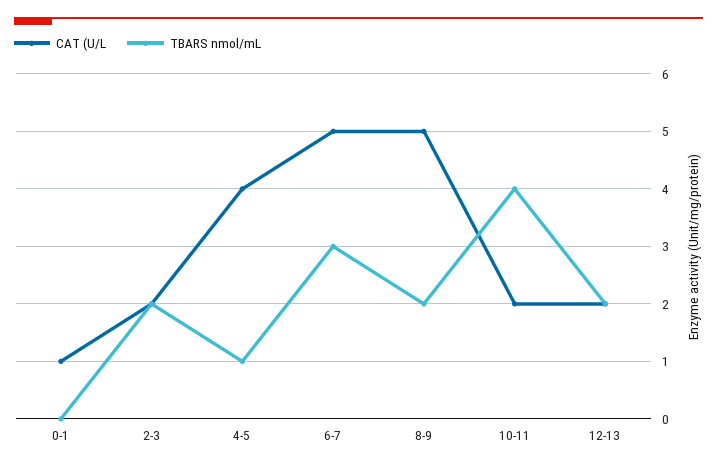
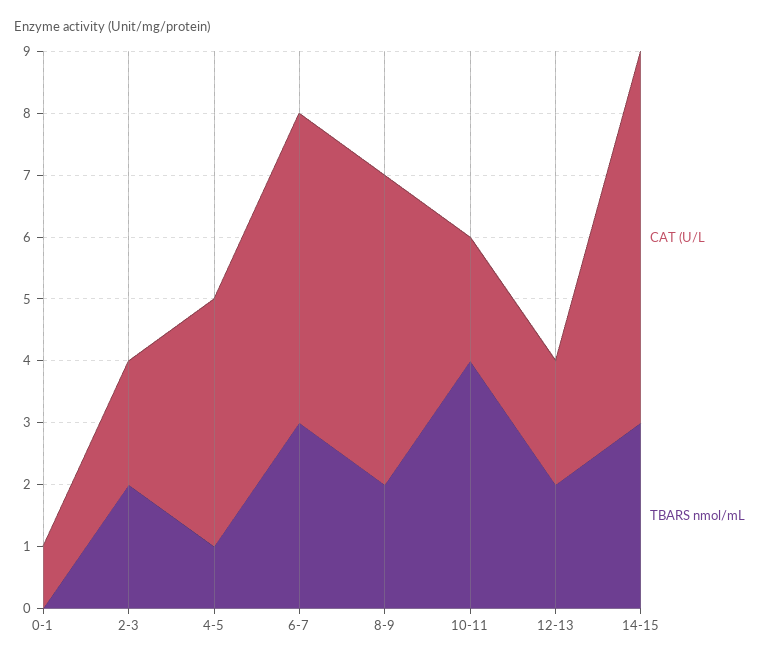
CAT (U/L, 14-15: none -> 6
TBARS nmol/mL, 14-15: none -> 3

